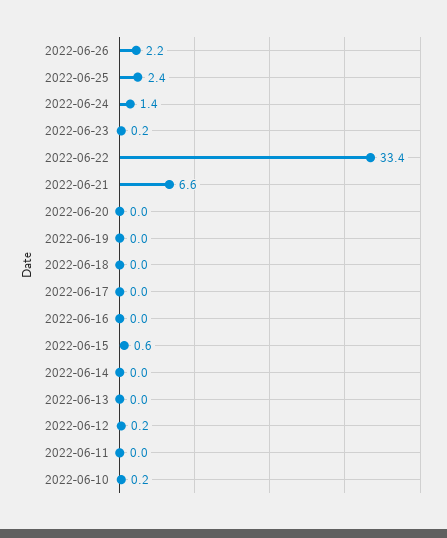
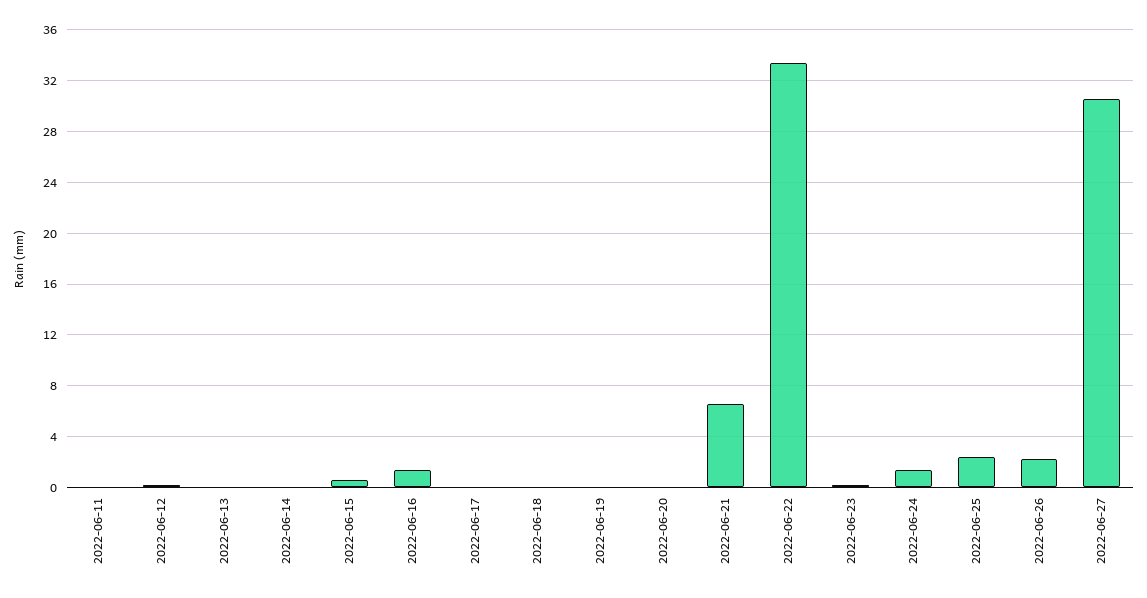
2022-06-16: 0 -> 1.5
2022-06-10: 0.2 -> none
2022-06-27: none -> 30.5

